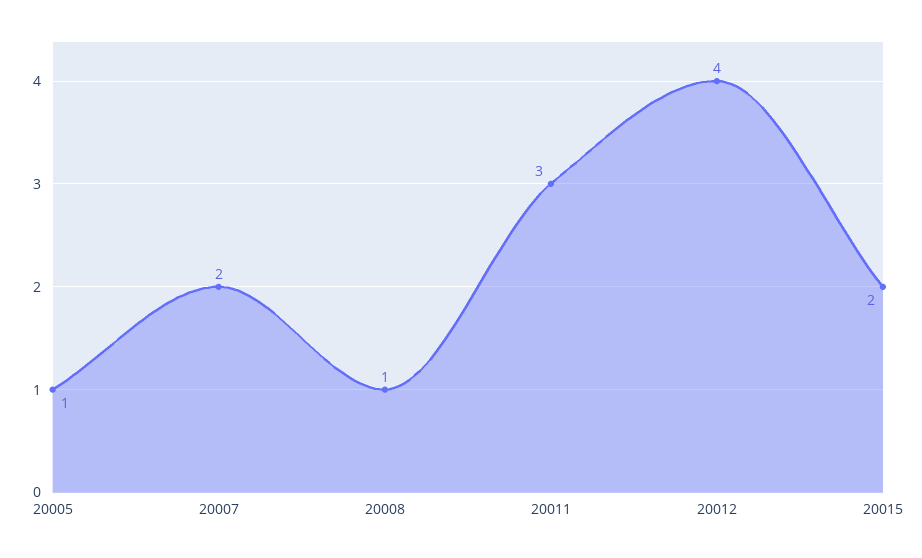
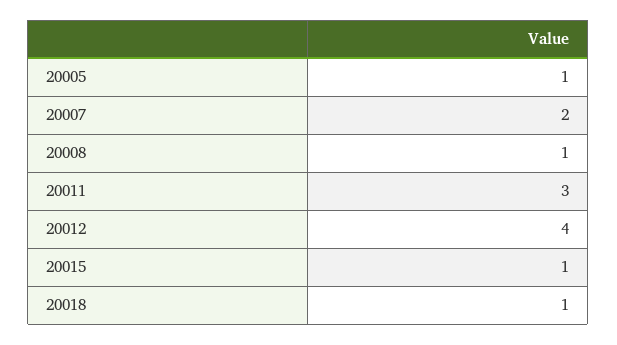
20015: 2 -> 1
20018: none -> 1

